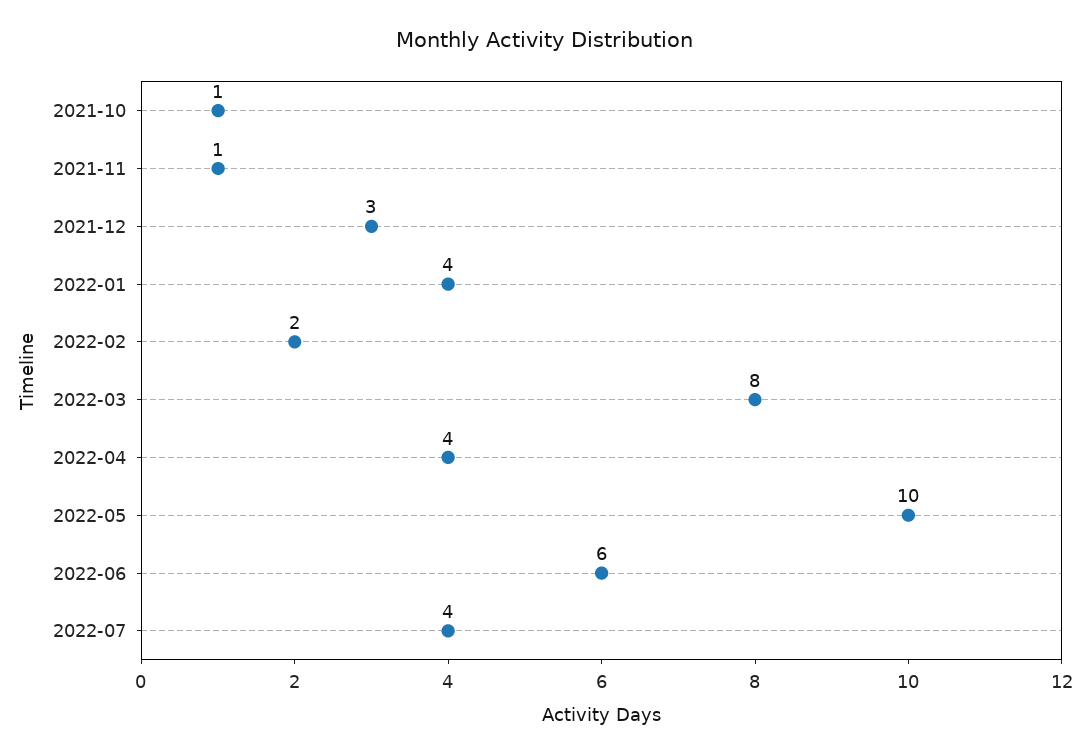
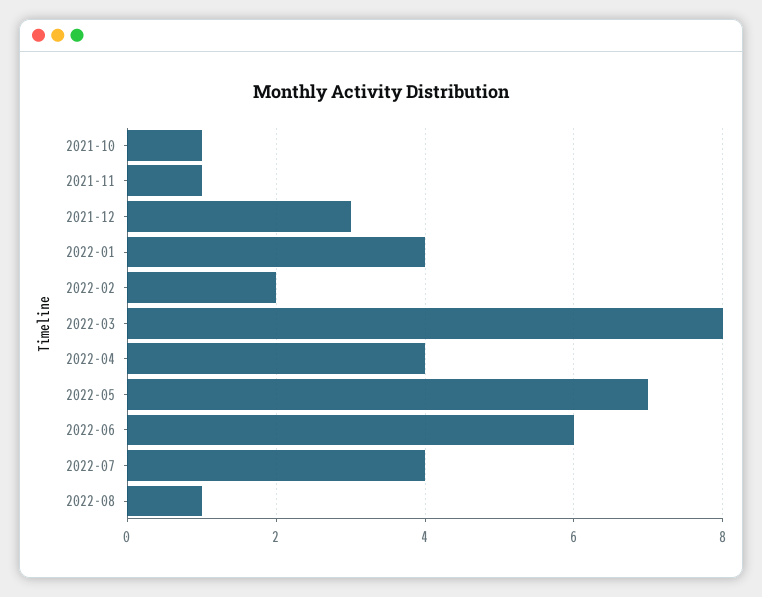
2022-05: 10 -> 7
2022-08: none -> 1

